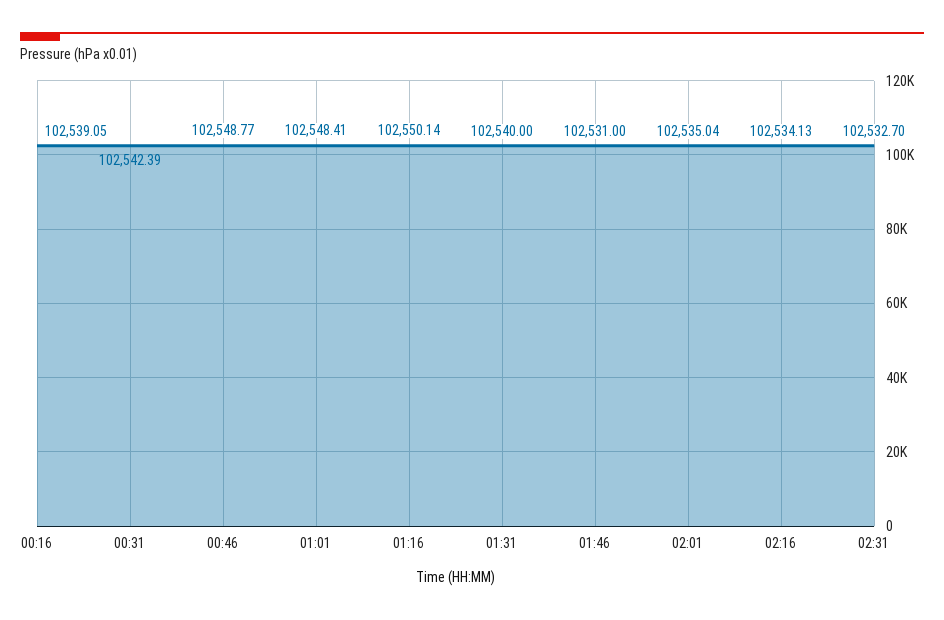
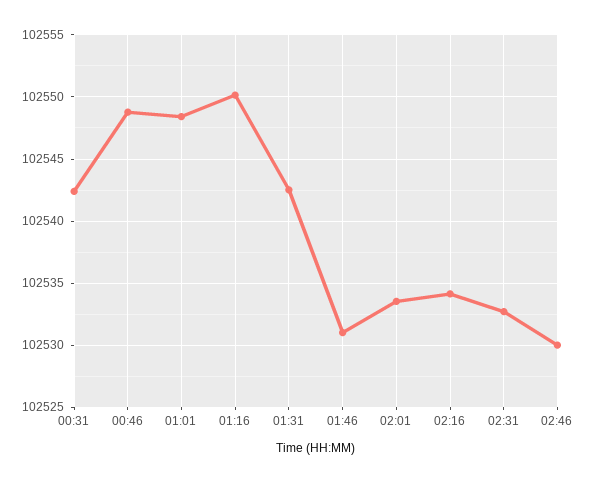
00:16: 102539.05 -> none
01:31: 102540 -> 102542.5
02:01: 102535.04 -> 102533.5
02:46: none -> 102530

